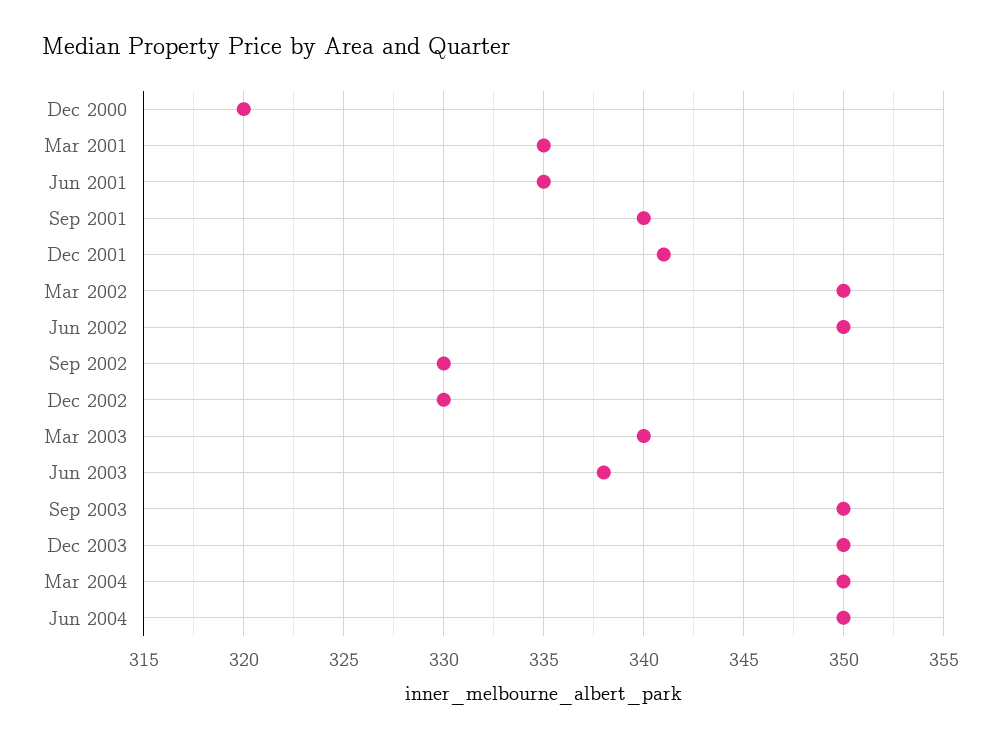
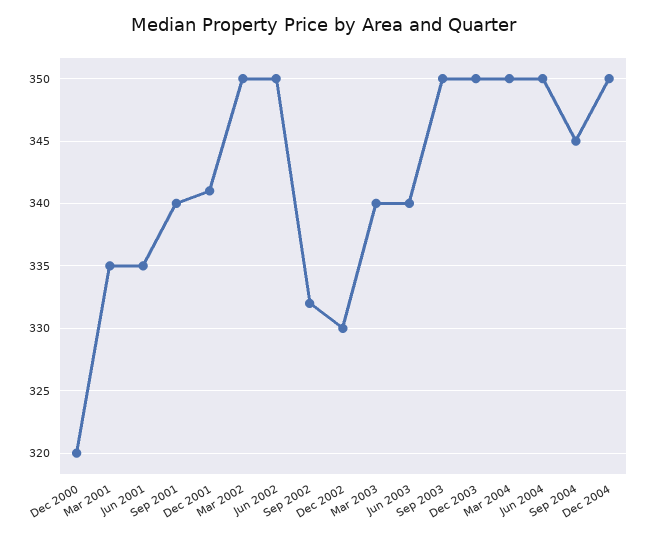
Sep 2002: 330 -> 332
Jun 2003: 338 -> 340
Sep 2004: none -> 345
Dec 2004: none -> 350

